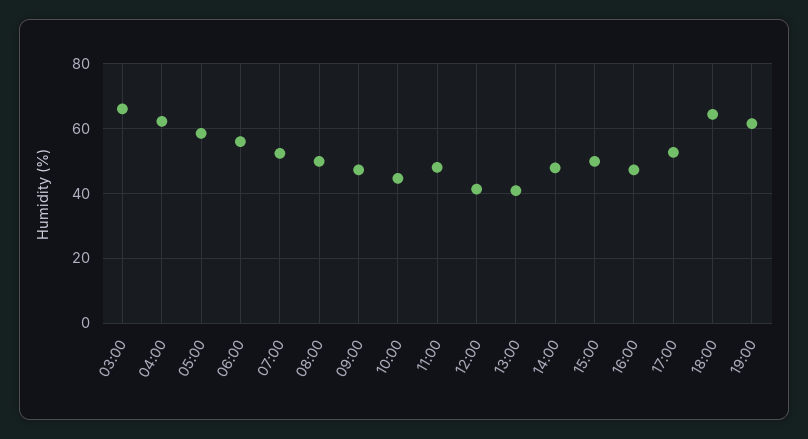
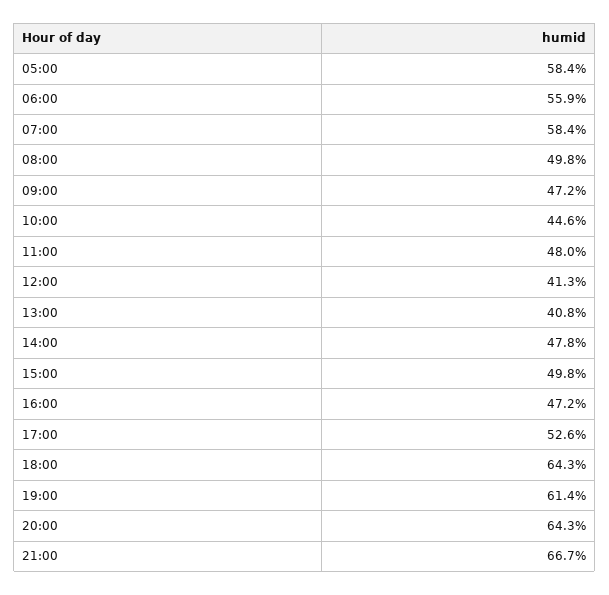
03:00: 66 -> none
04:00: 62 -> none
07:00: 52 -> 58.4
20:00: none -> 64.3
21:00: none -> 66.7

